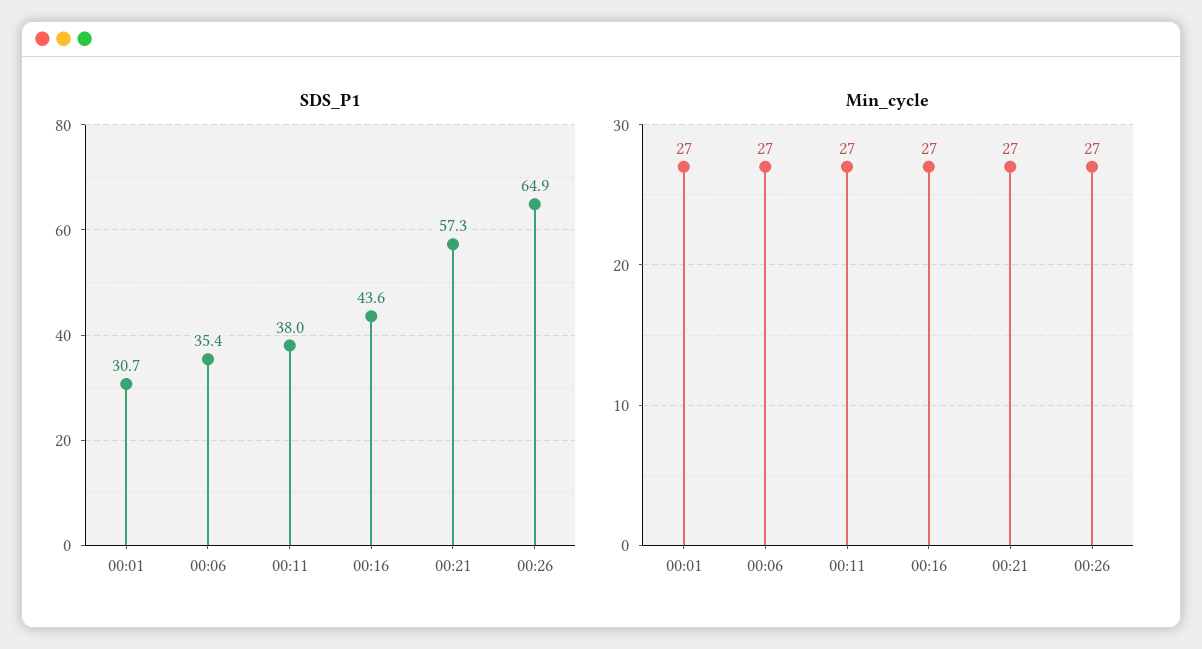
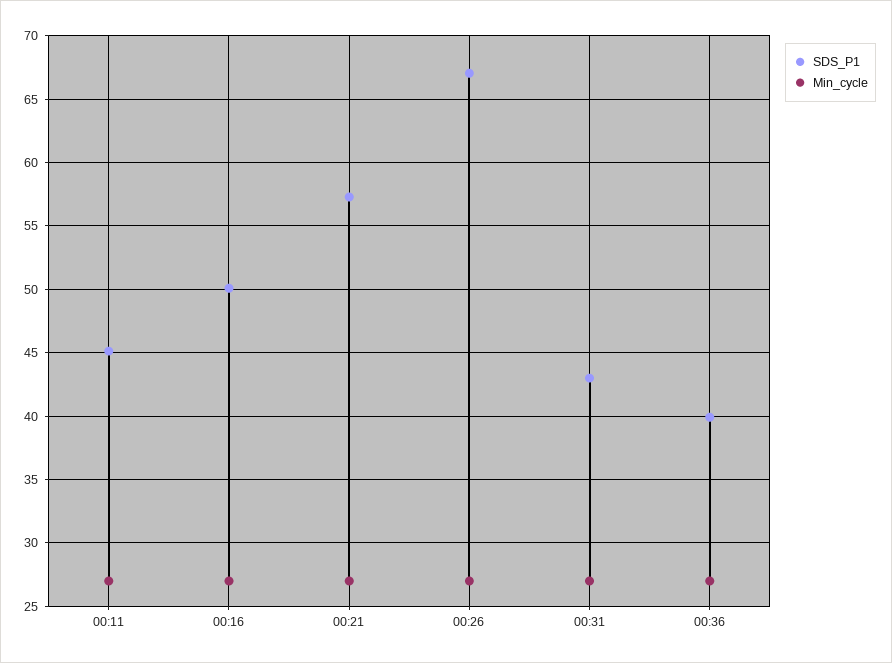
SDS_P1, 00:01: 30.7 -> none
SDS_P1, 00:06: 35.4 -> none
SDS_P1, 00:11: 38 -> 45
SDS_P1, 00:16: 43.6 -> 50
SDS_P1, 00:26: 64.9 -> 67
Min_cycle, 00:01: 27 -> none
Min_cycle, 00:06: 27 -> none
SDS_P1, 00:31: none -> 43
Min_cycle, 00:31: none -> 27
SDS_P1, 00:36: none -> 40
Min_cycle, 00:36: none -> 27

